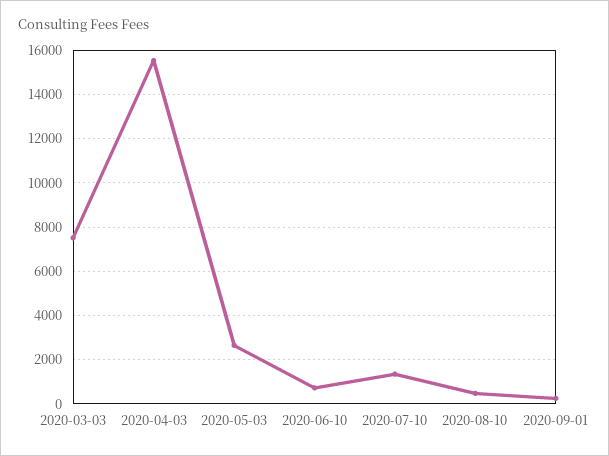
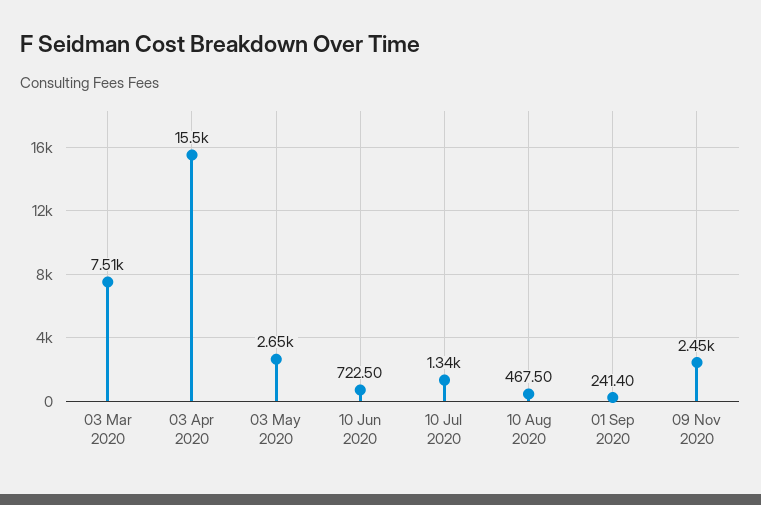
09 Nov 2020: none -> 2450

